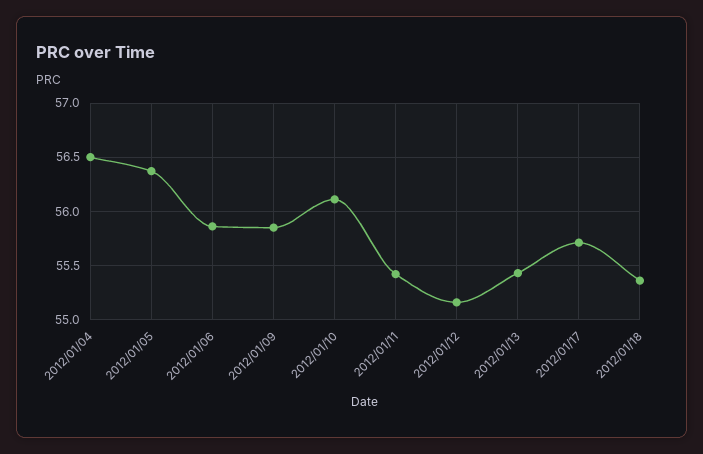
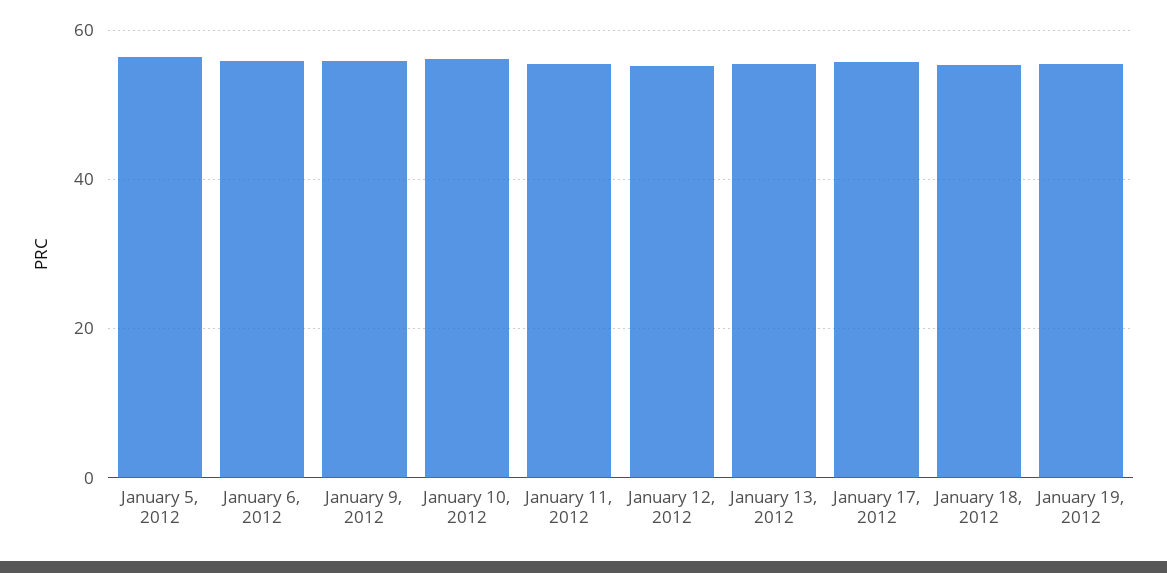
2012/01/04: 56.5 -> none
January 19, 2012: none -> 56

